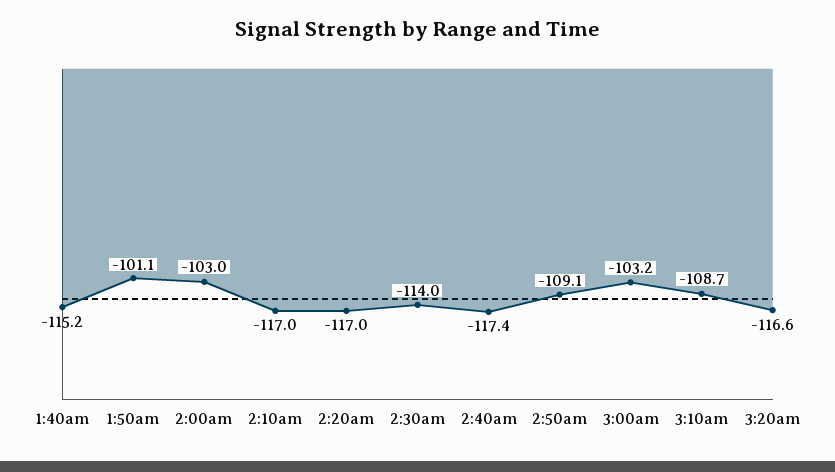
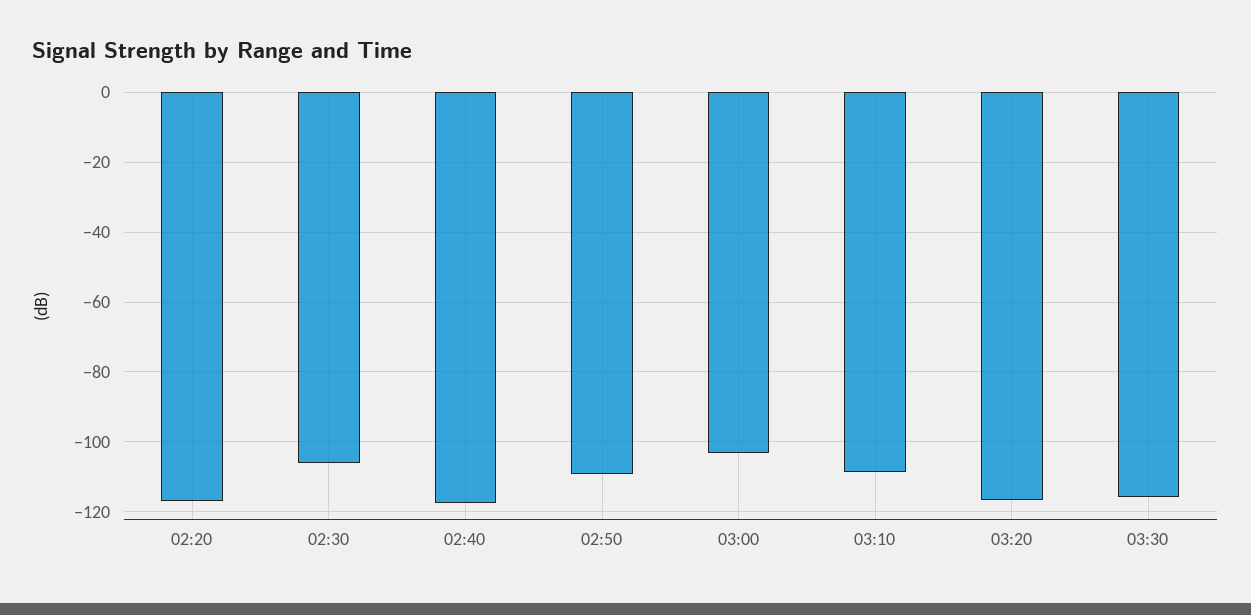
1:40am: -115.2 -> none
1:50am: -101.1 -> none
2:00am: -103 -> none
2:10am: -117 -> none
2:30am: -114 -> -106
03:30: none -> -116

